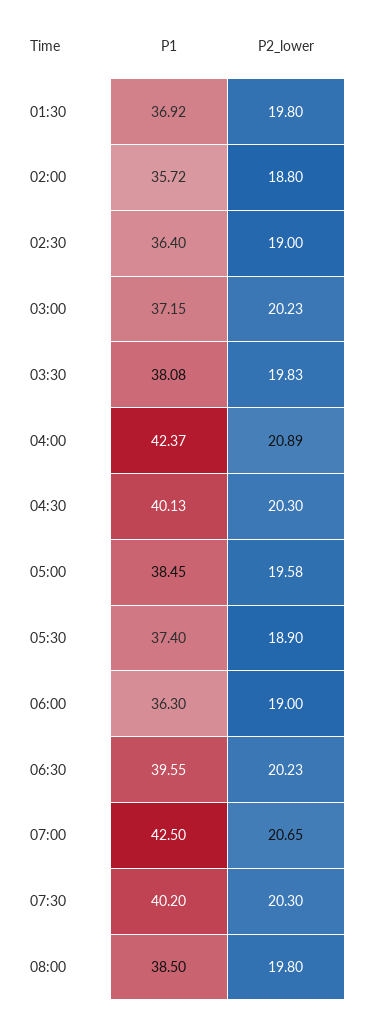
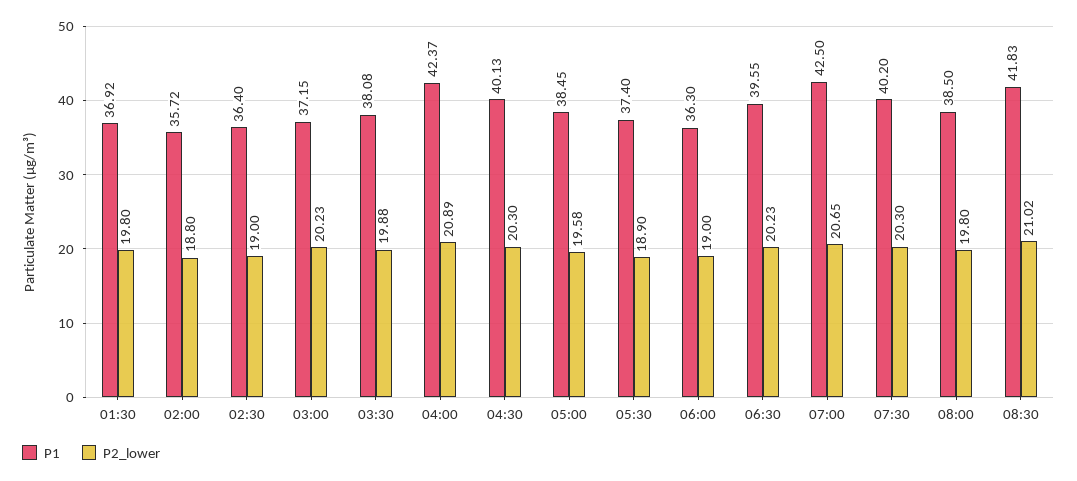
P2_lower, 03:30: 19.83 -> 19.88
P1, 08:30: none -> 41.83
P2_lower, 08:30: none -> 21.02

